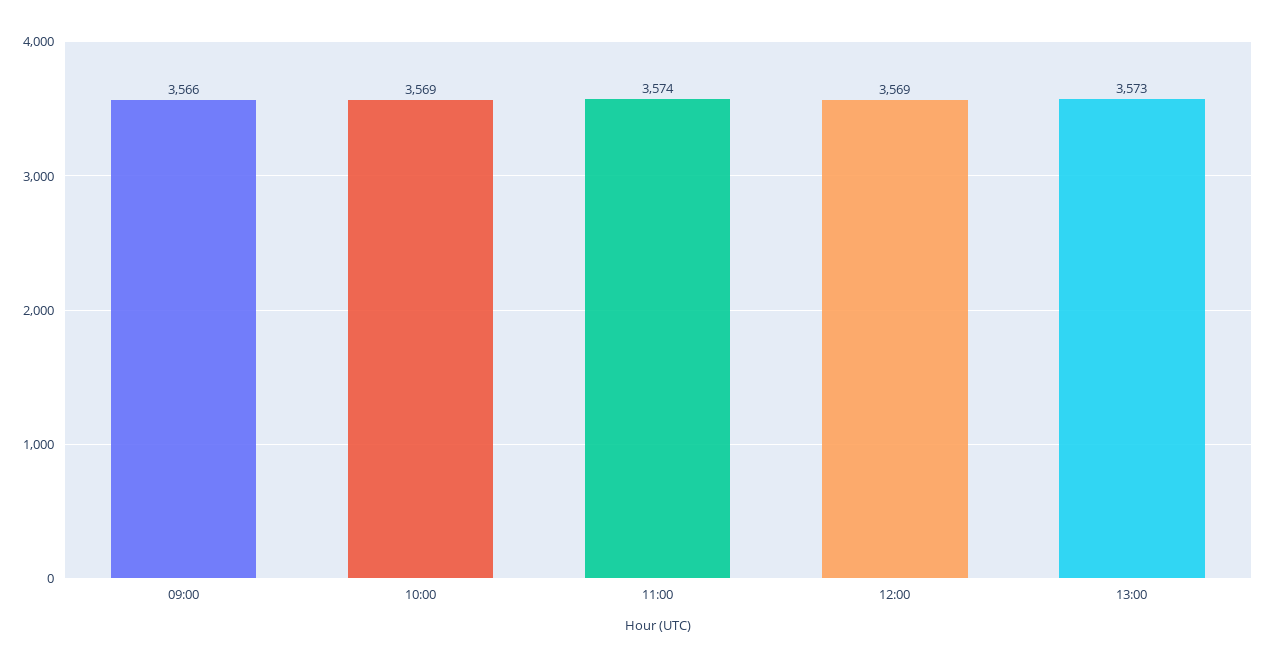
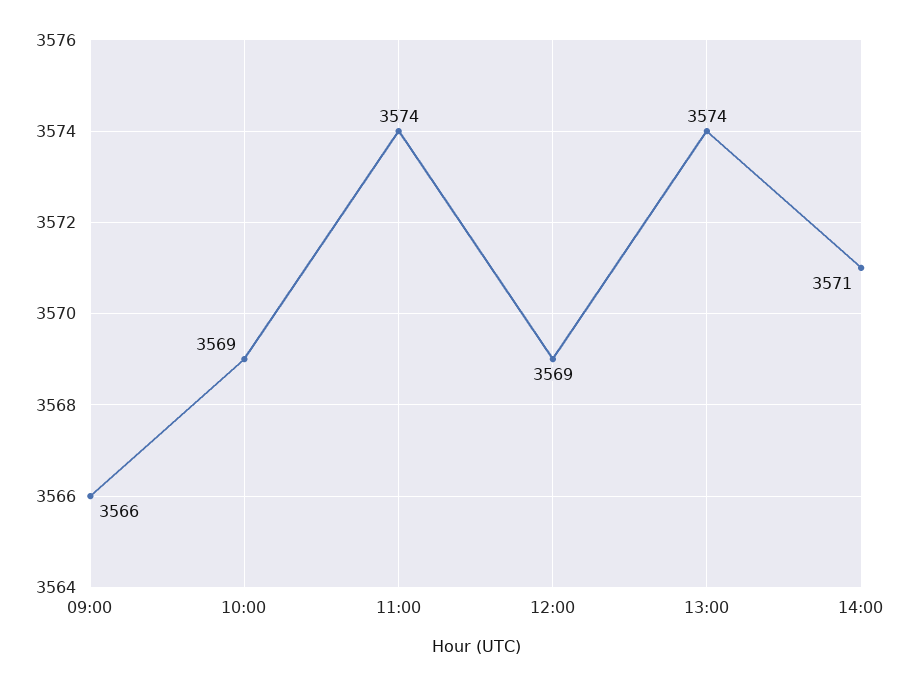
13:00: 3573 -> 3574
14:00: none -> 3571

